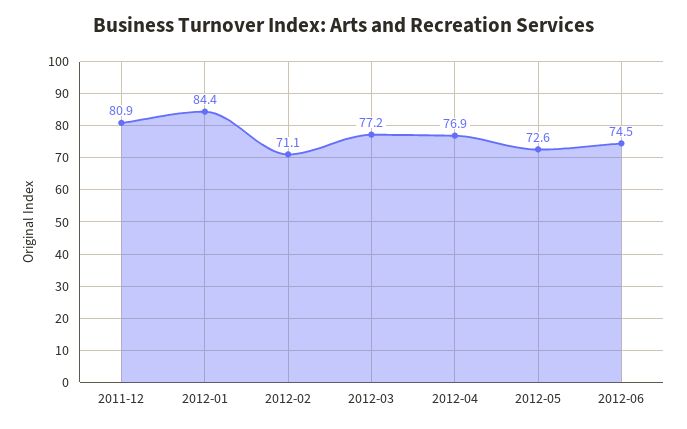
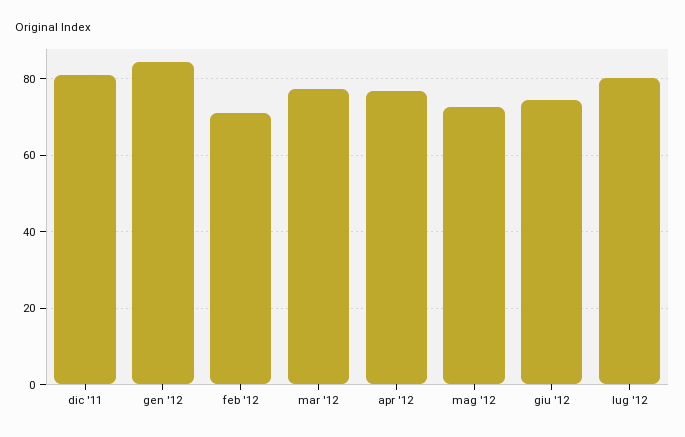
lug '12: none -> 80

